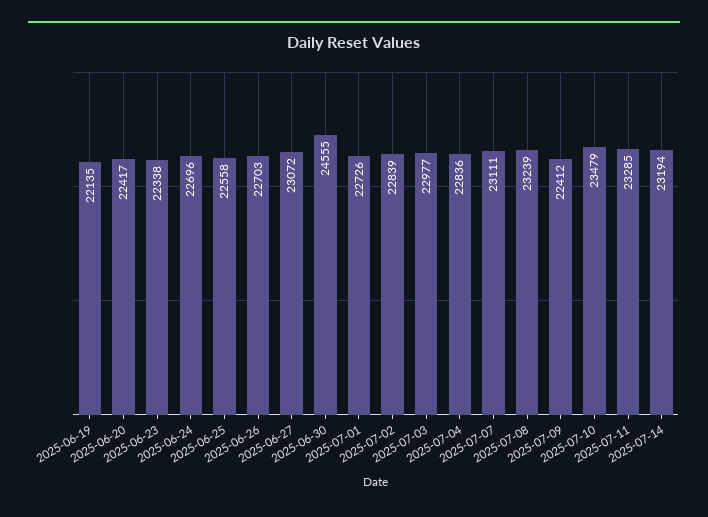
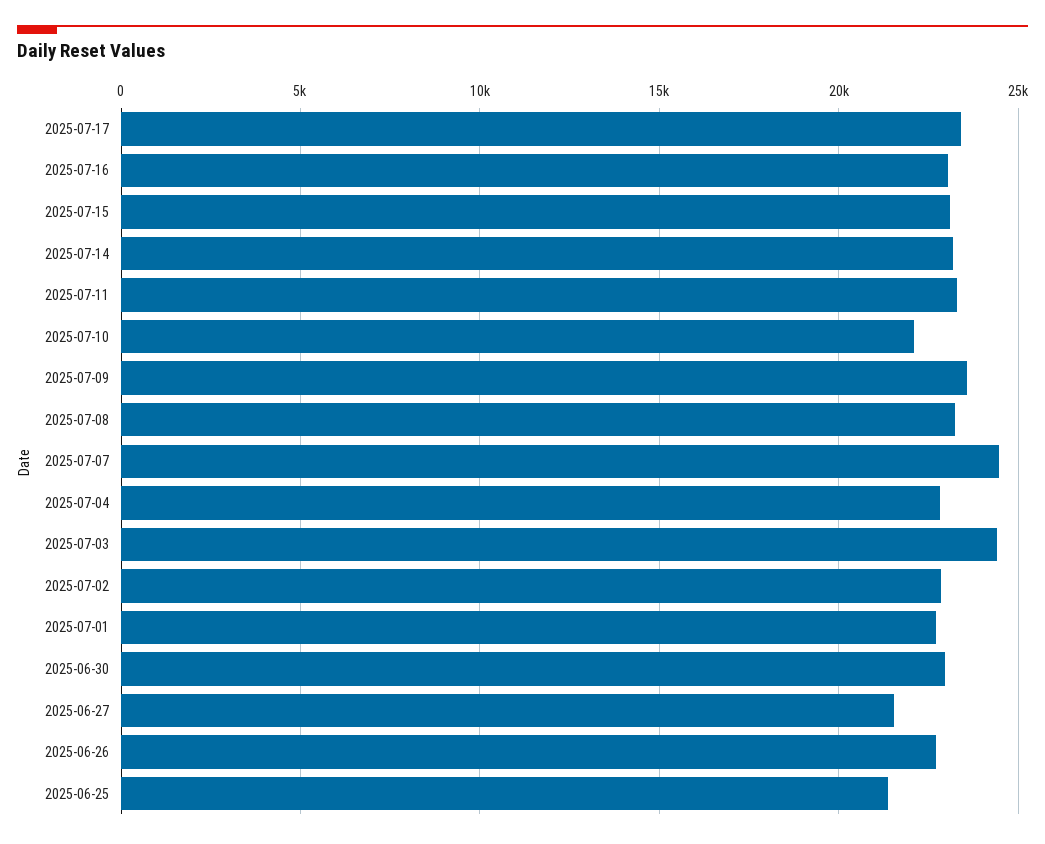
2025-06-19: 22135 -> none
2025-06-20: 22417 -> none
2025-06-23: 22338 -> none
2025-06-24: 22696 -> none
2025-06-25: 22558 -> 21500
2025-06-27: 23072 -> 21500
2025-06-30: 24555 -> 23000
2025-07-03: 22977 -> 24500
2025-07-07: 23111 -> 24500
2025-07-09: 22412 -> 23500
2025-07-10: 23479 -> 22000
2025-07-17: none -> 23500
2025-07-16: none -> 23000
2025-07-15: none -> 23000

